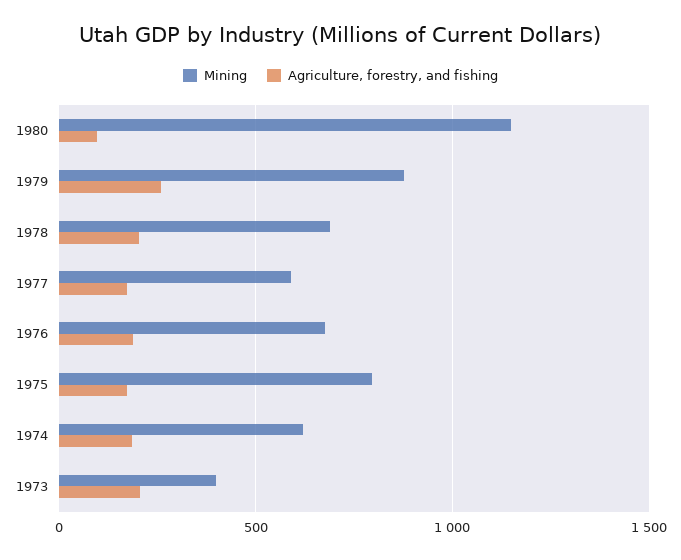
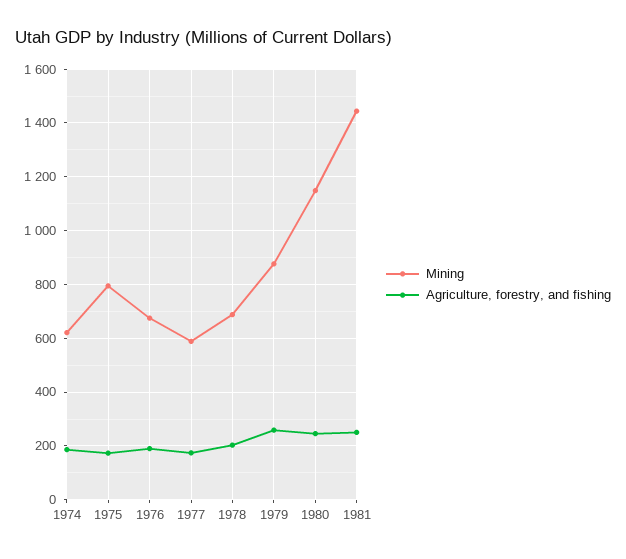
Agriculture, forestry, and fishing, 1980: 100 -> 250
Mining, 1973: 400 -> none
Agriculture, forestry, and fishing, 1973: 200 -> none
Mining, 1981: none -> 1450
Agriculture, forestry, and fishing, 1981: none -> 250

